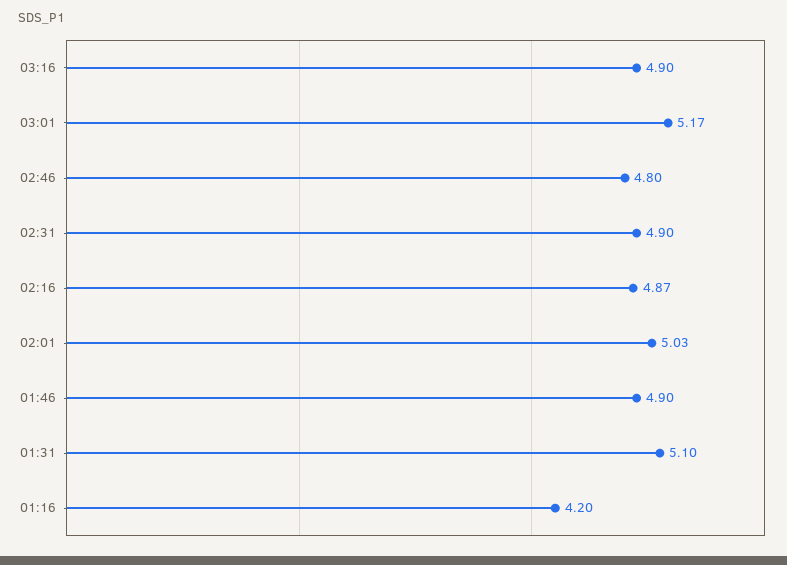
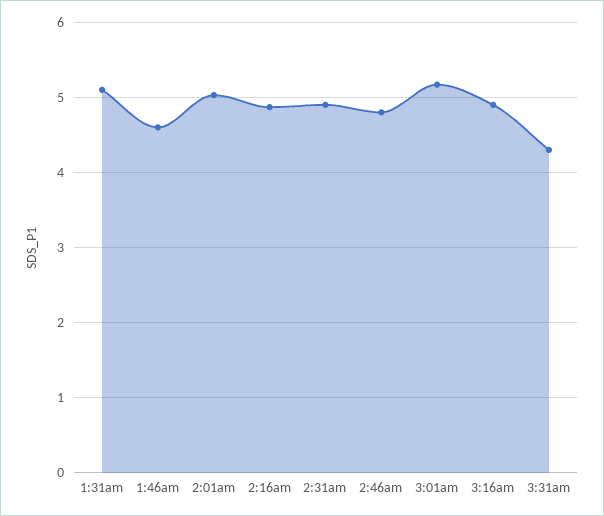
01:46: 4.9 -> 4.6
01:16: 4.2 -> none
3:31am: none -> 4.3

